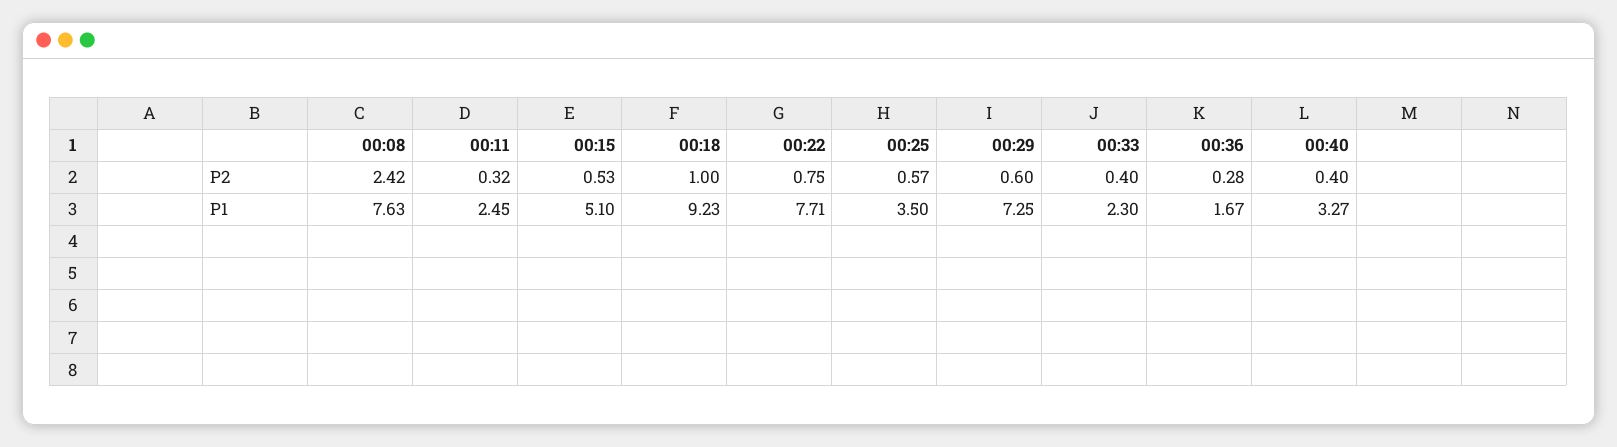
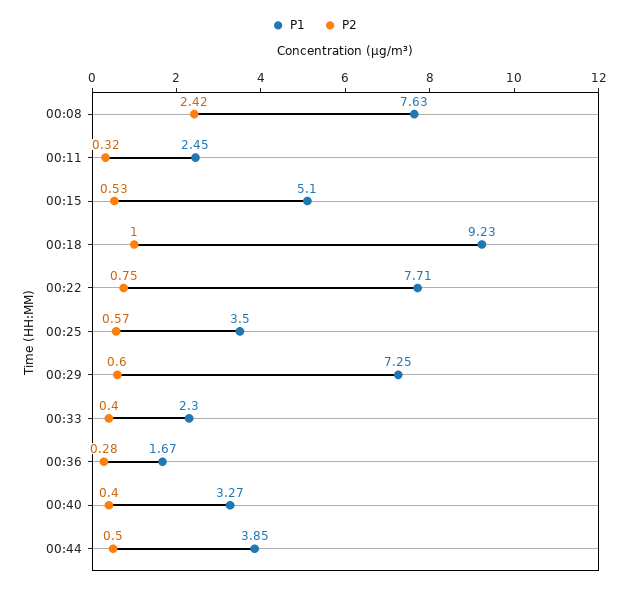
P1, 00:44: none -> 3.85
P2, 00:44: none -> 0.5

